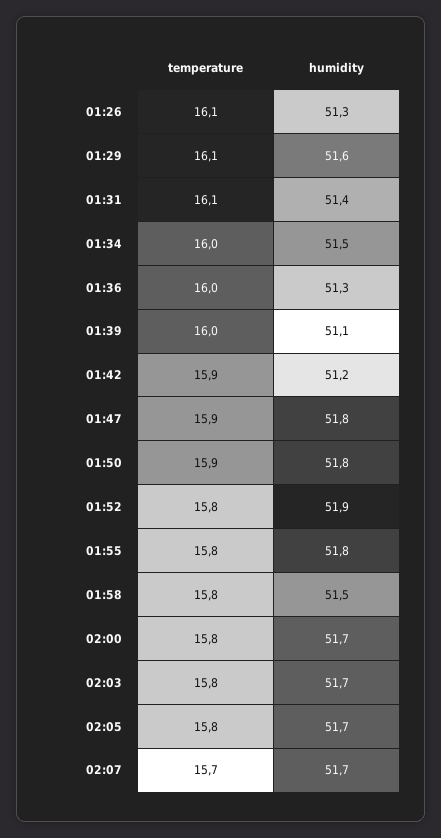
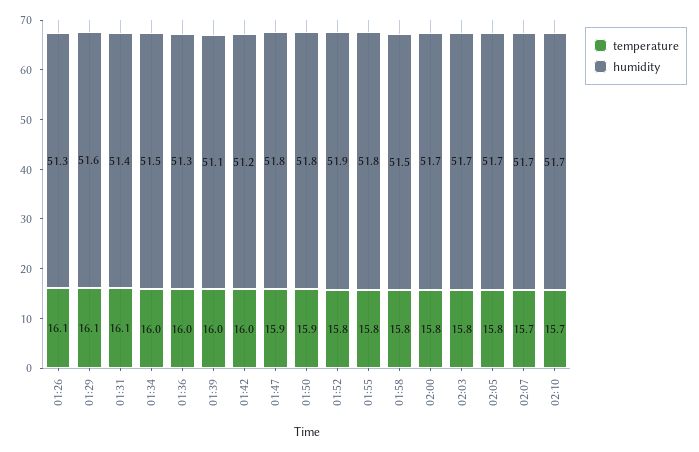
temperature, 01:42: 15.9 -> 16
temperature, 02:10: none -> 15.7
humidity, 02:10: none -> 51.7

